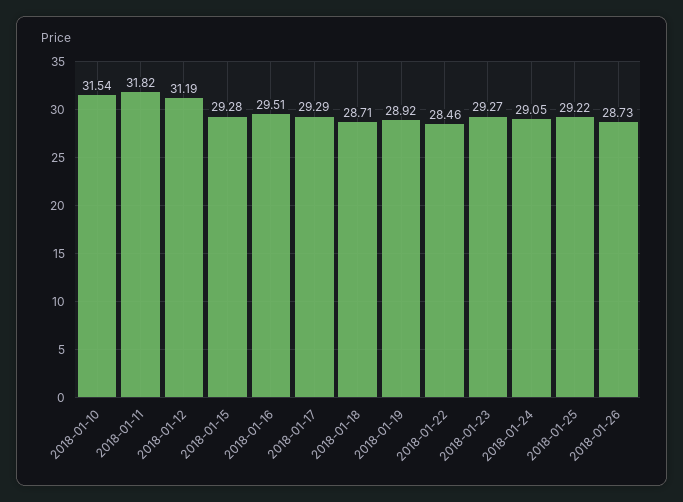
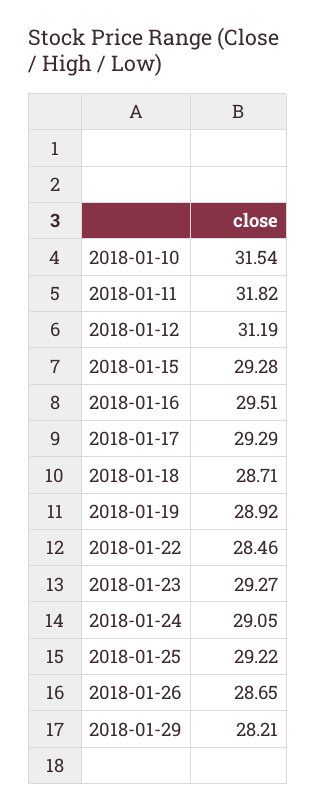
2018-01-26: 28.73 -> 28.65
2018-01-29: none -> 28.21

